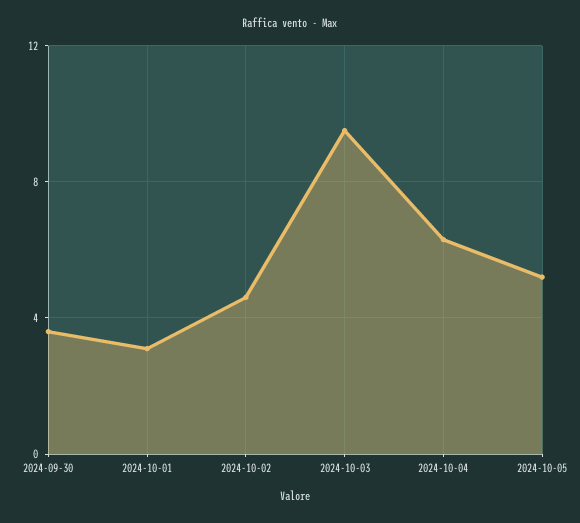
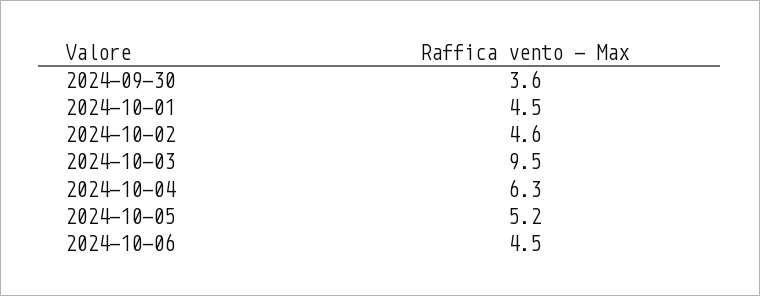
2024-10-01: 3 -> 4.5
2024-10-06: none -> 4.5

